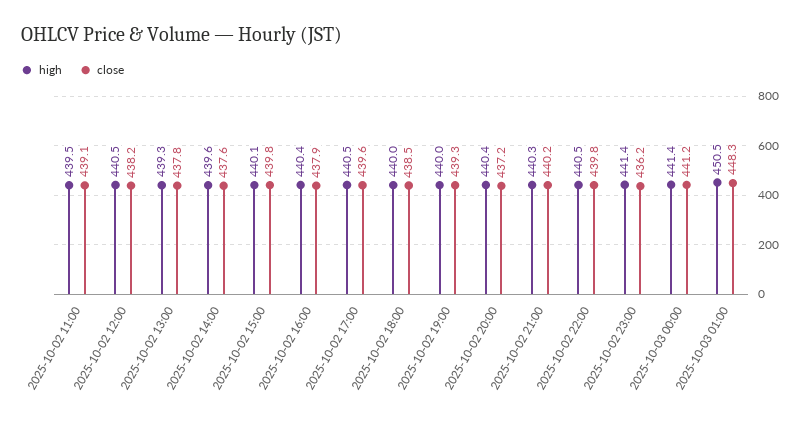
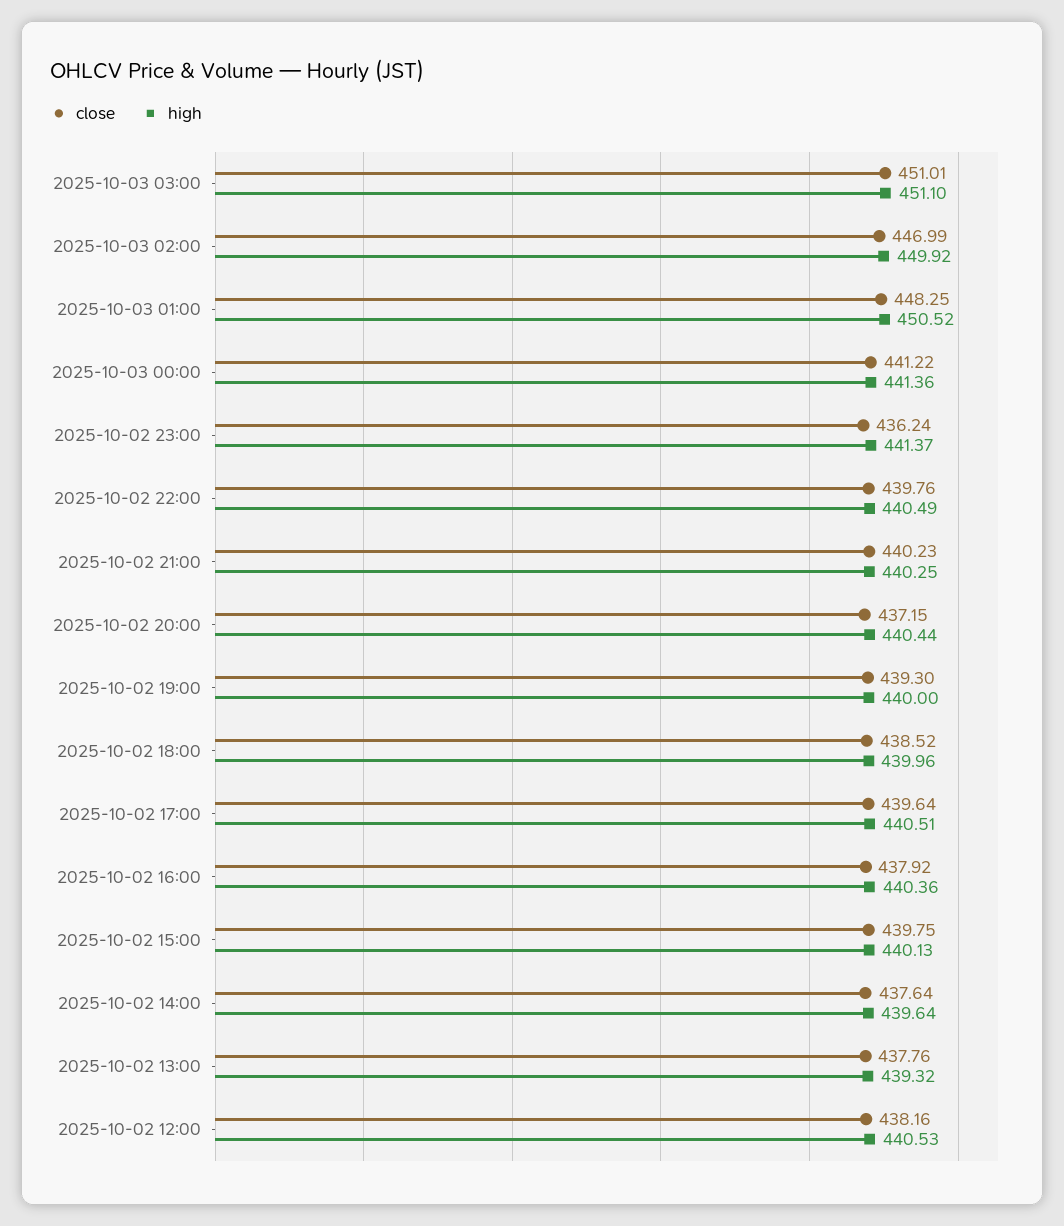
high, 2025-10-02 11:00: 439.5 -> none
close, 2025-10-02 11:00: 439.1 -> none
close, 2025-10-03 03:00: none -> 451.01
high, 2025-10-03 03:00: none -> 451.1
close, 2025-10-03 02:00: none -> 446.99
high, 2025-10-03 02:00: none -> 449.92

